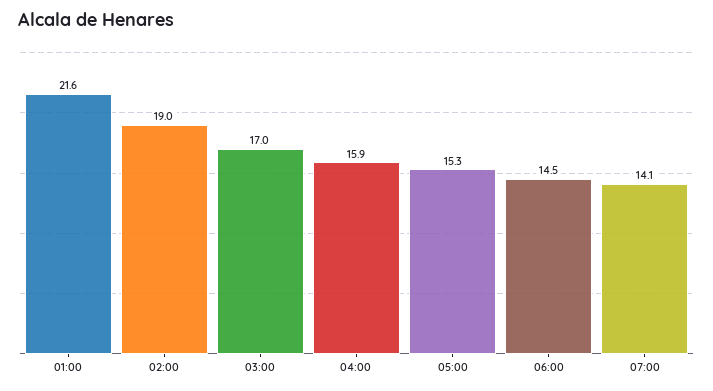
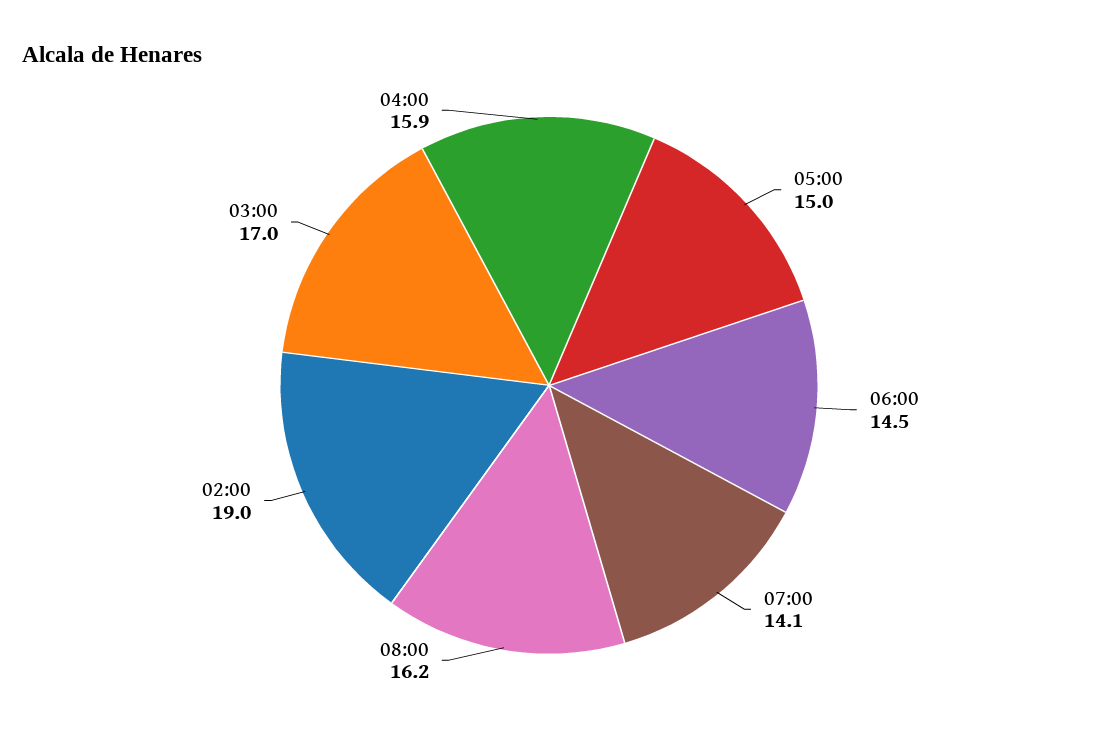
01:00: 21.6 -> none
05:00: 15.3 -> 15
08:00: none -> 16.2

